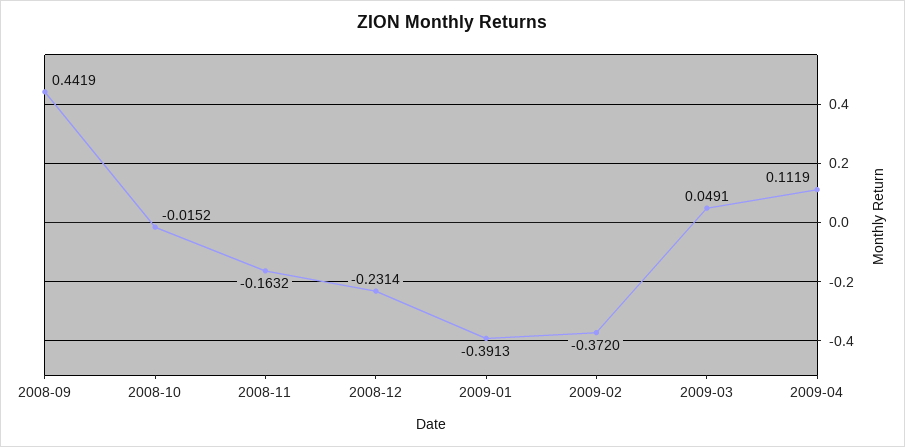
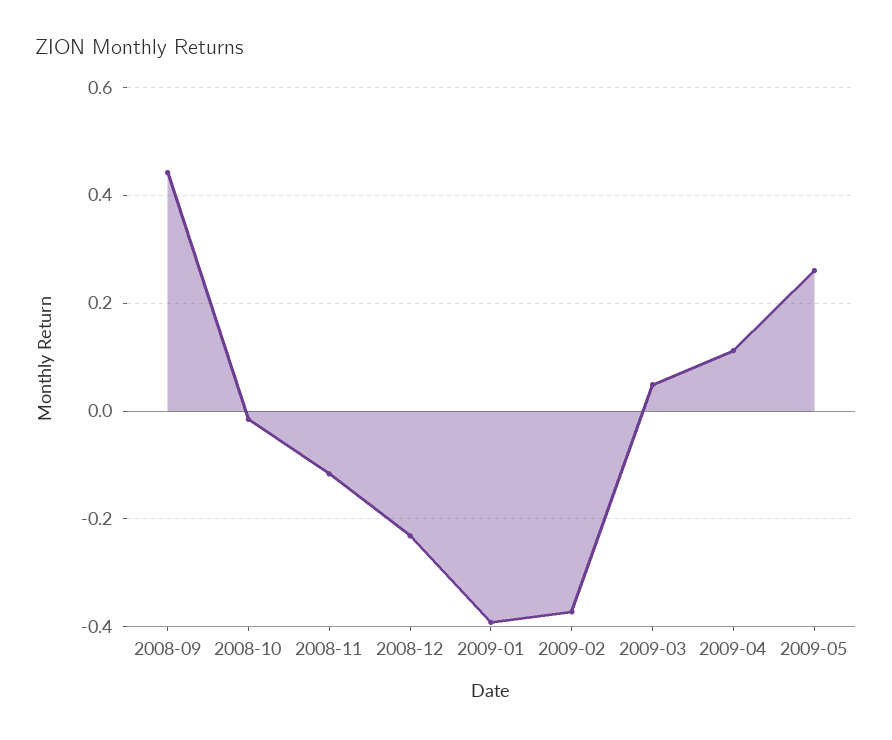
2008-11: -0.1632 -> -0.12
2009-05: none -> 0.26

